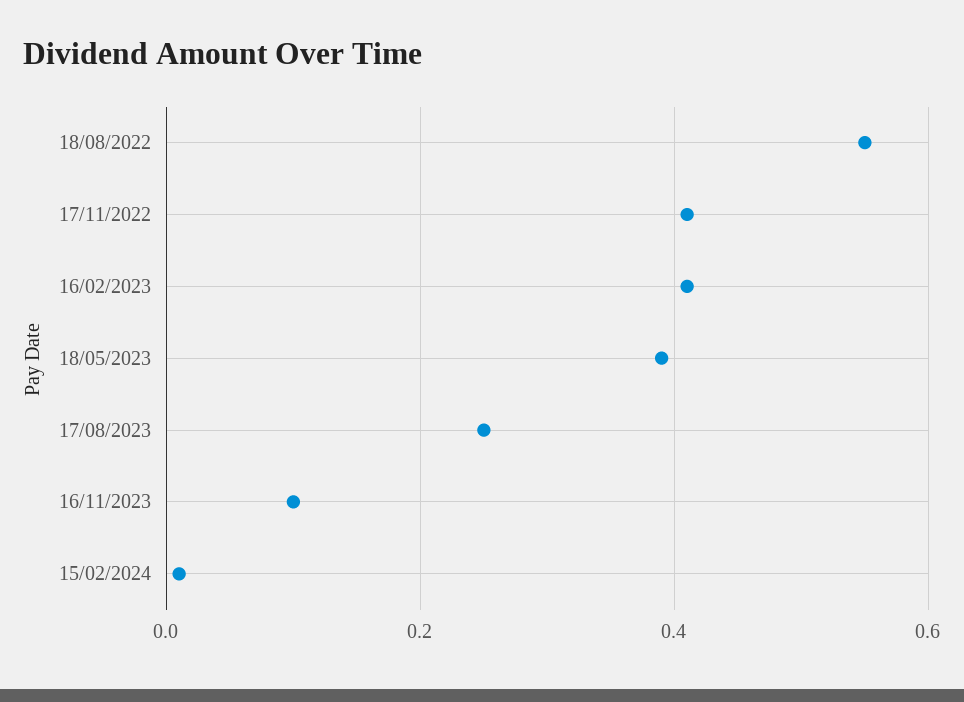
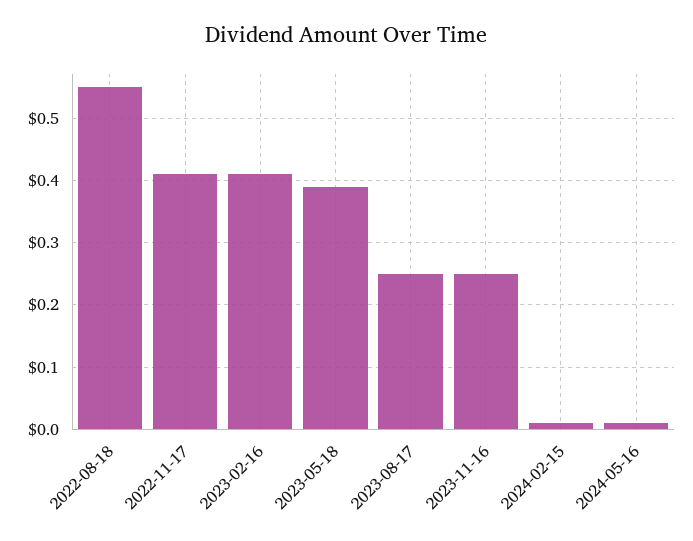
16/11/2023: 0.1 -> 0.25
2024-05-16: none -> 0.01

